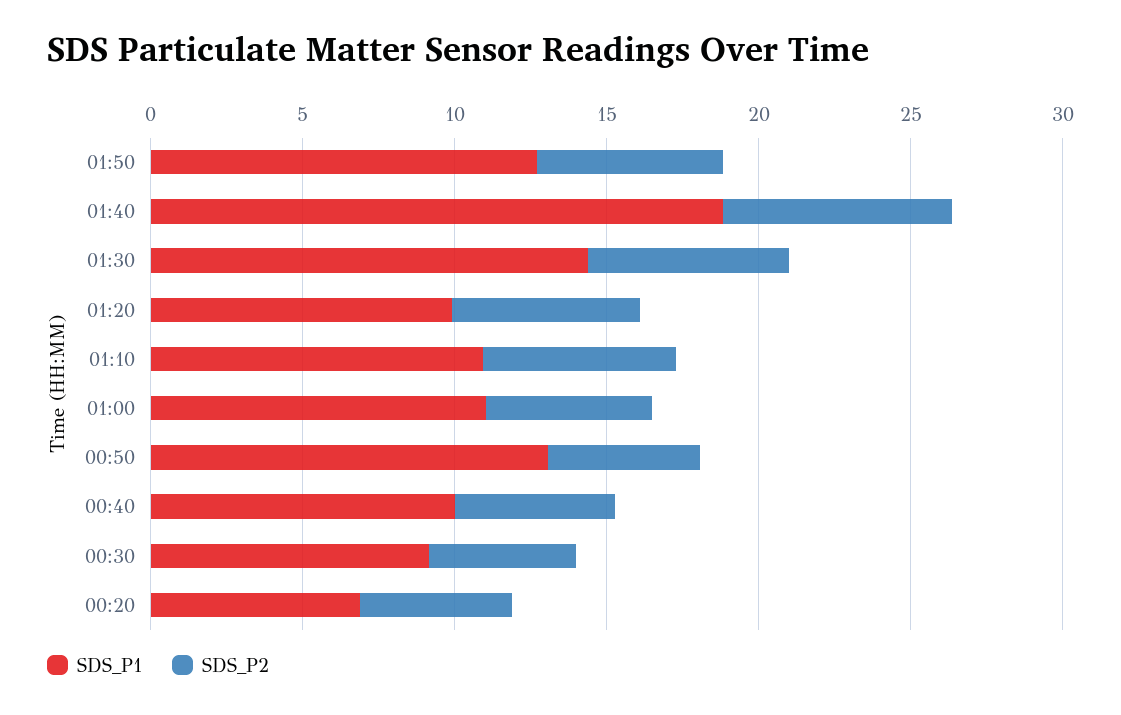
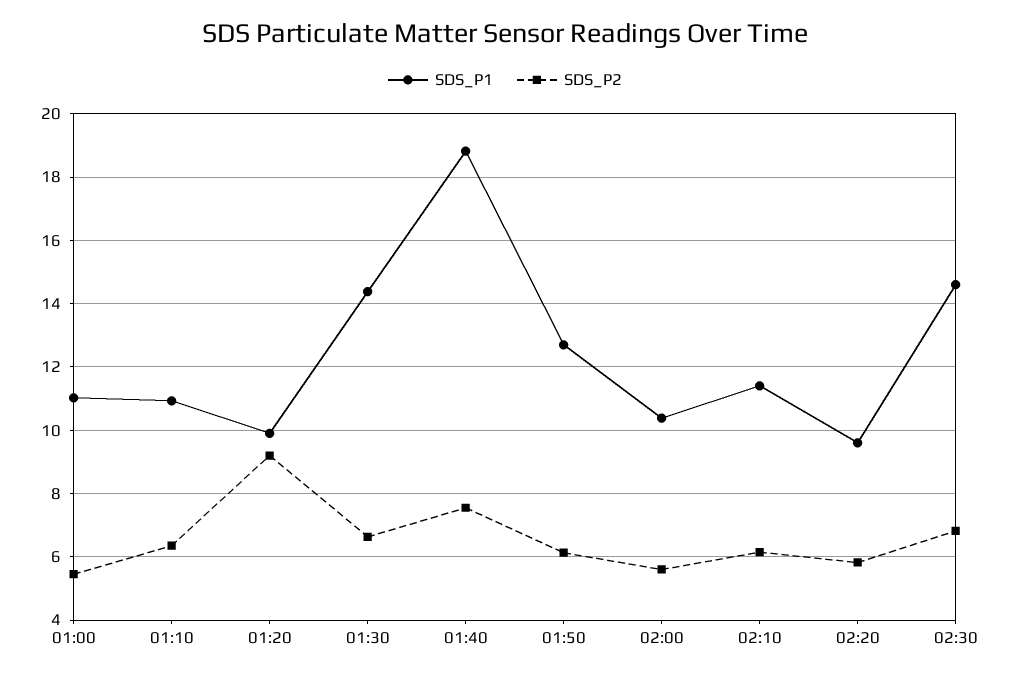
SDS_P2, 01:20: 6 -> 9.2
SDS_P1, 00:50: 13 -> none
SDS_P2, 00:50: 5 -> none
SDS_P1, 00:40: 10 -> none
SDS_P2, 00:40: 5 -> none
SDS_P1, 00:30: 9 -> none
SDS_P2, 00:30: 5 -> none
SDS_P1, 00:20: 7 -> none
SDS_P2, 00:20: 5 -> none
SDS_P1, 02:00: none -> 10.4
SDS_P2, 02:00: none -> 5.6
SDS_P1, 02:10: none -> 11.4
SDS_P2, 02:10: none -> 6.2
SDS_P1, 02:20: none -> 9.6
SDS_P2, 02:20: none -> 5.8
SDS_P1, 02:30: none -> 14.6
SDS_P2, 02:30: none -> 6.8

